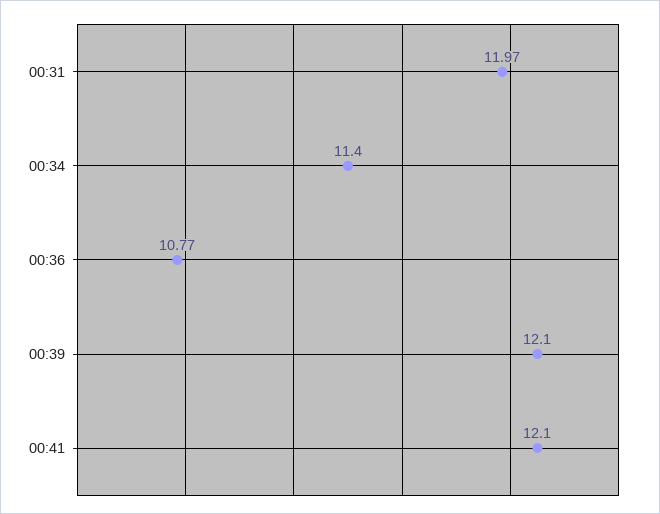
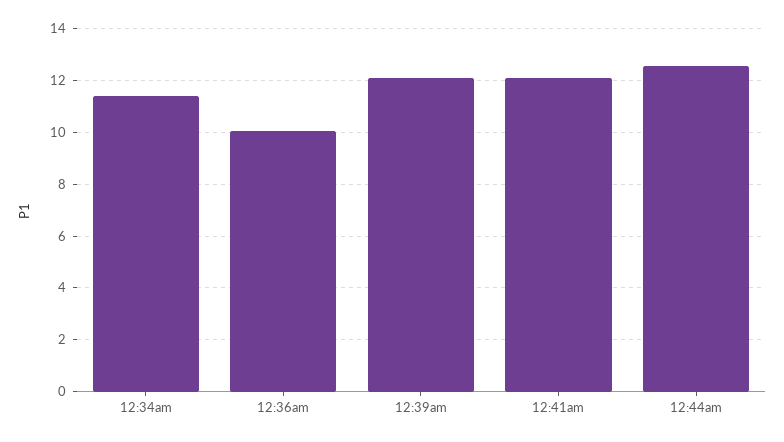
00:31: 11.97 -> none
00:36: 10.77 -> 10
12:44am: none -> 12.5

